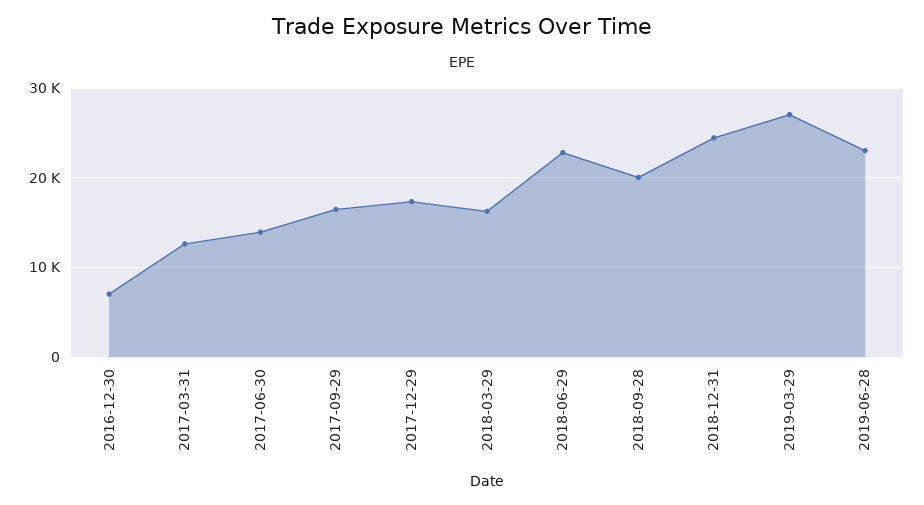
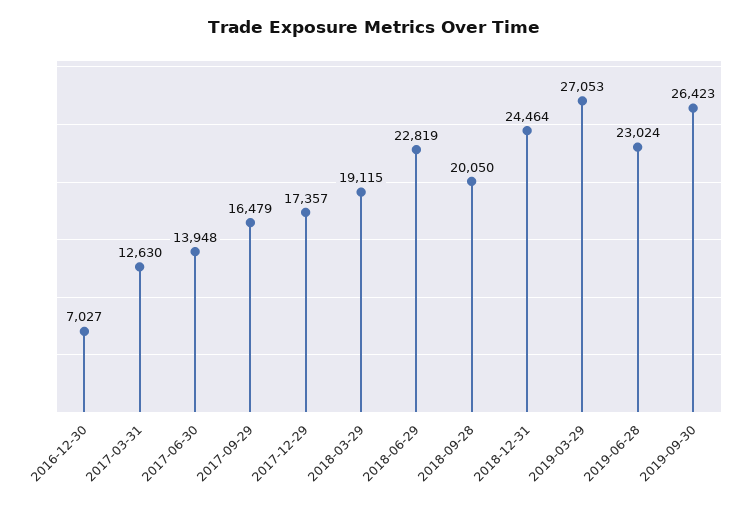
2018-03-29: 16000 -> 19115
2019-09-30: none -> 26423

